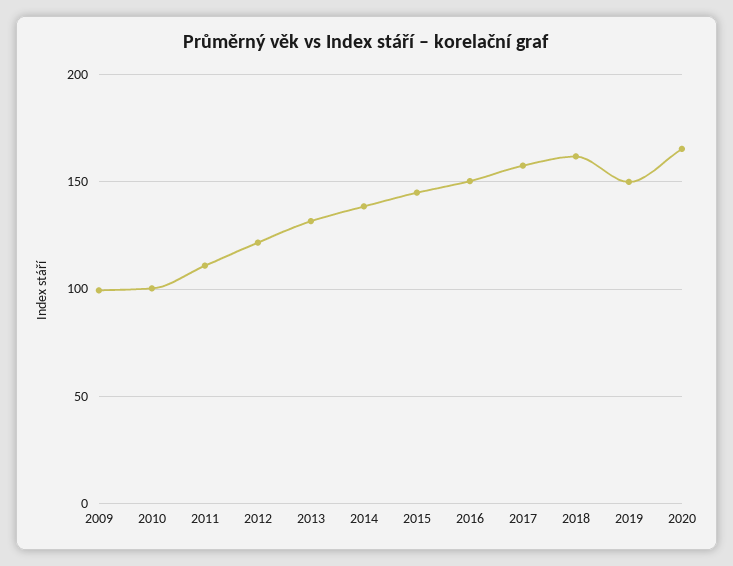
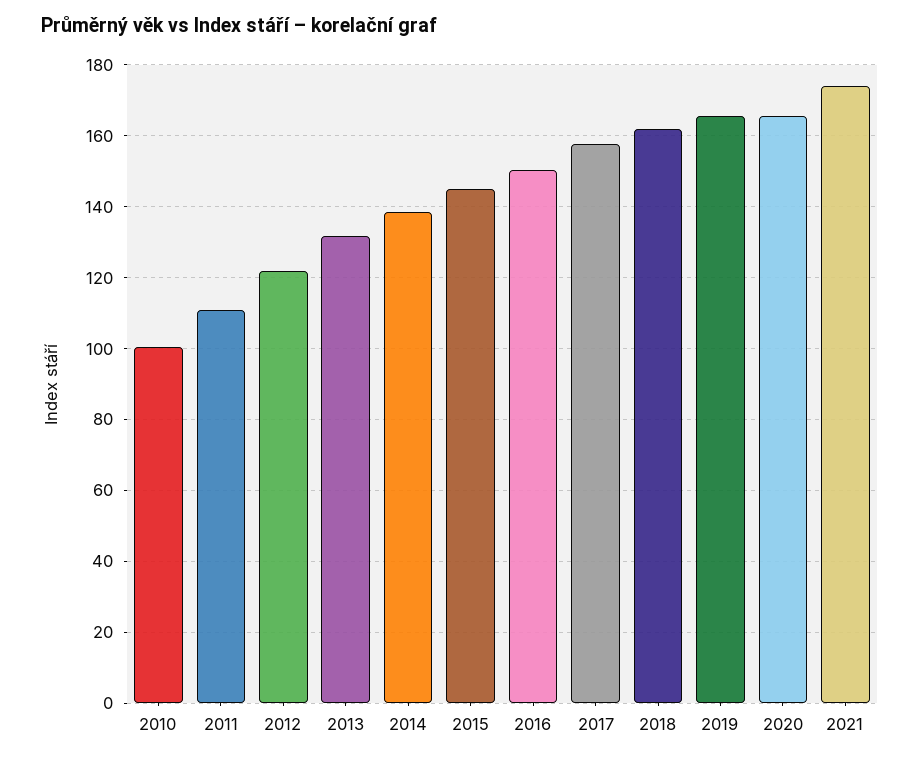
2009: 100 -> none
2019: 150 -> 166
2021: none -> 174

